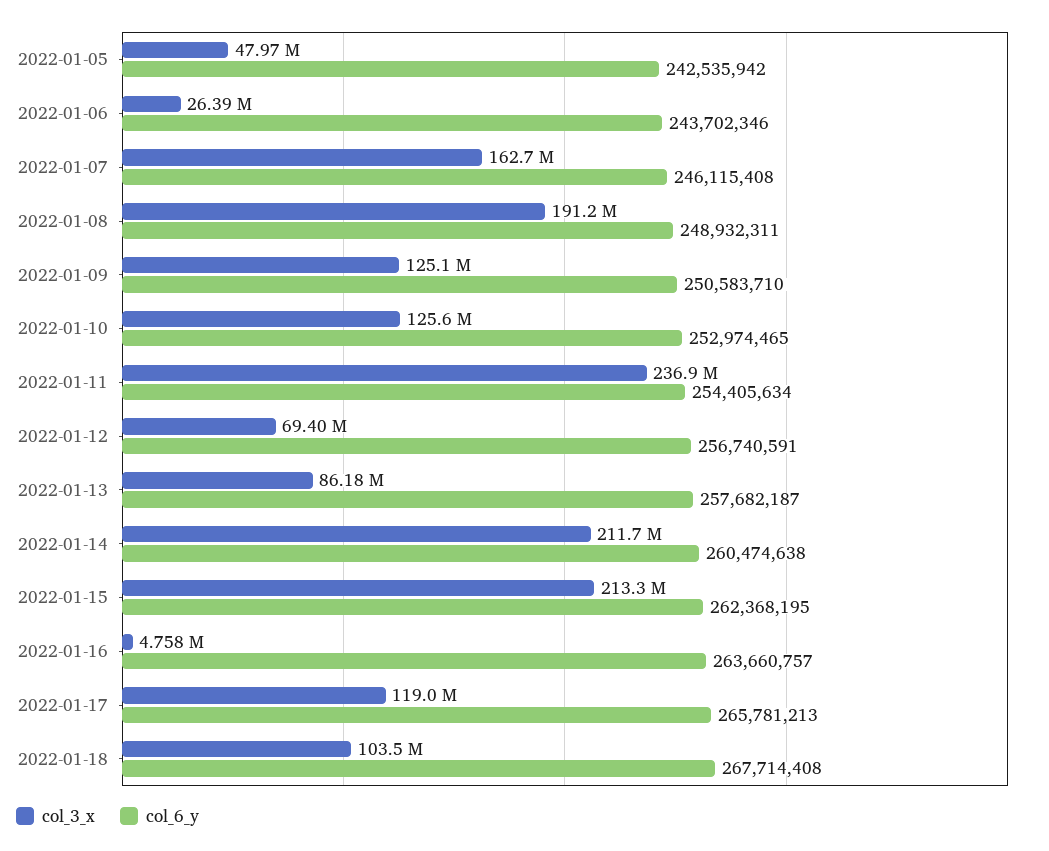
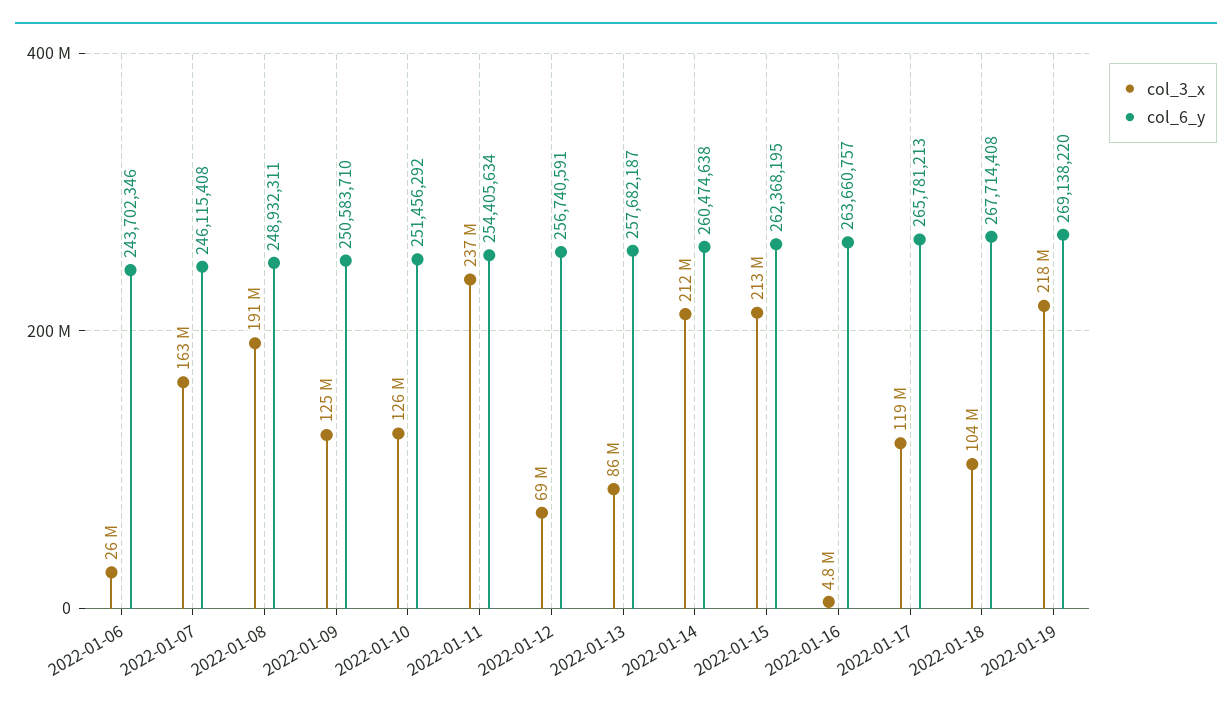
col_3_x, 2022-01-05: 47970000 -> none
col_6_y, 2022-01-05: 242535942 -> none
col_6_y, 2022-01-10: 252974465 -> 251456292
col_3_x, 2022-01-19: none -> 218000000
col_6_y, 2022-01-19: none -> 269138220

